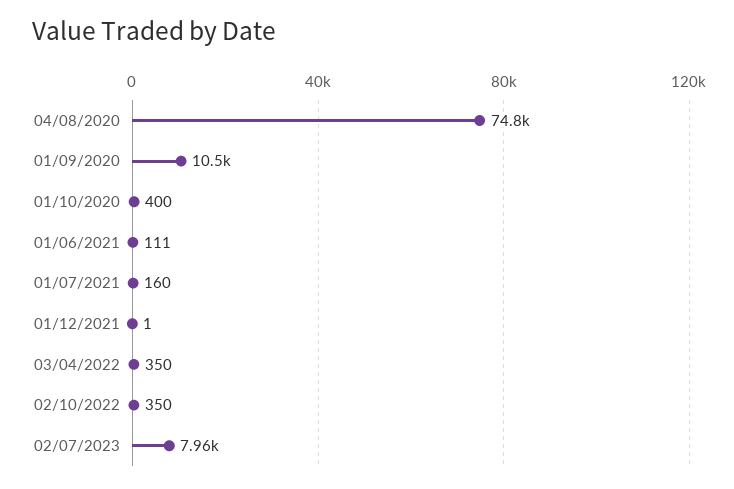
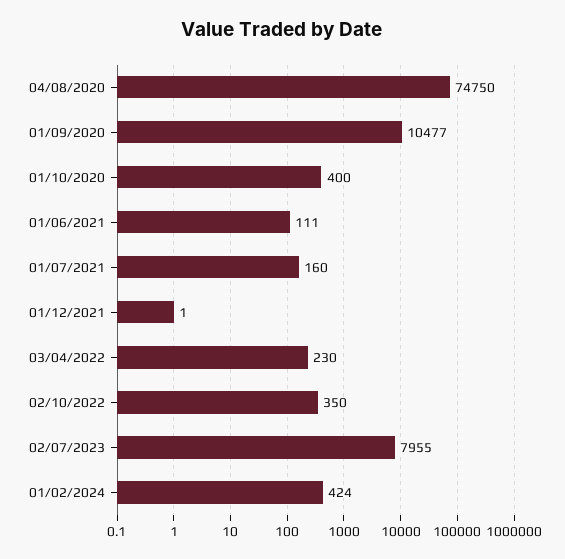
03/04/2022: 350 -> 230
01/02/2024: none -> 424

